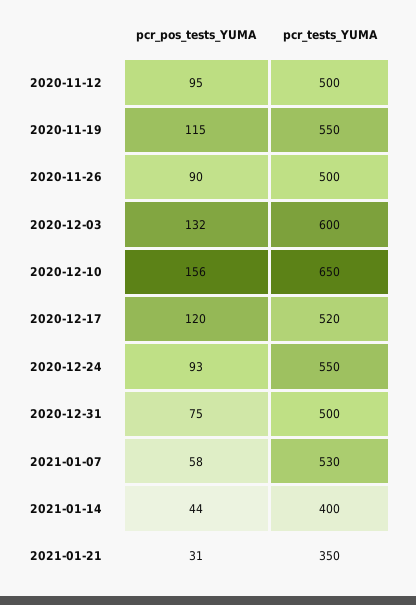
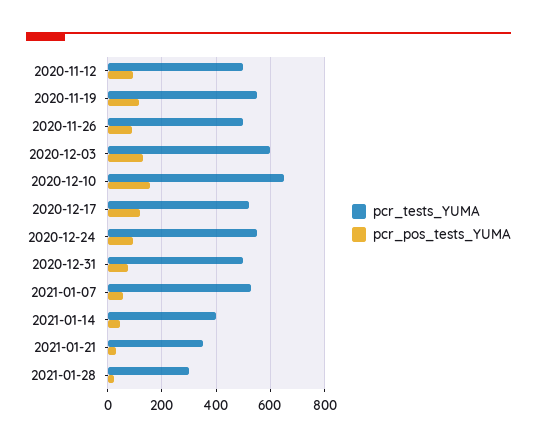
pcr_tests_YUMA, 2021-01-28: none -> 300
pcr_pos_tests_YUMA, 2021-01-28: none -> 25

